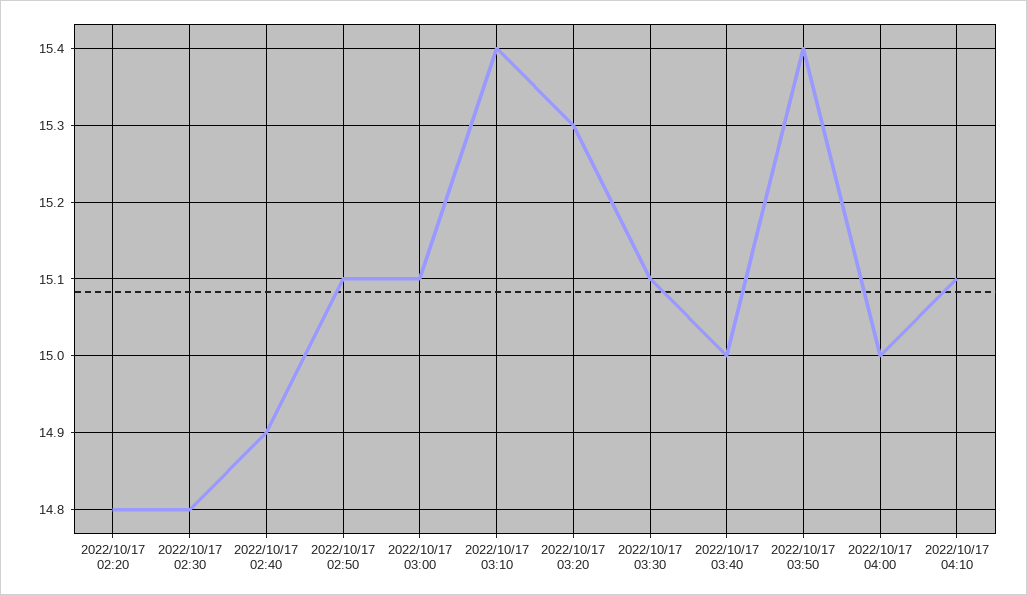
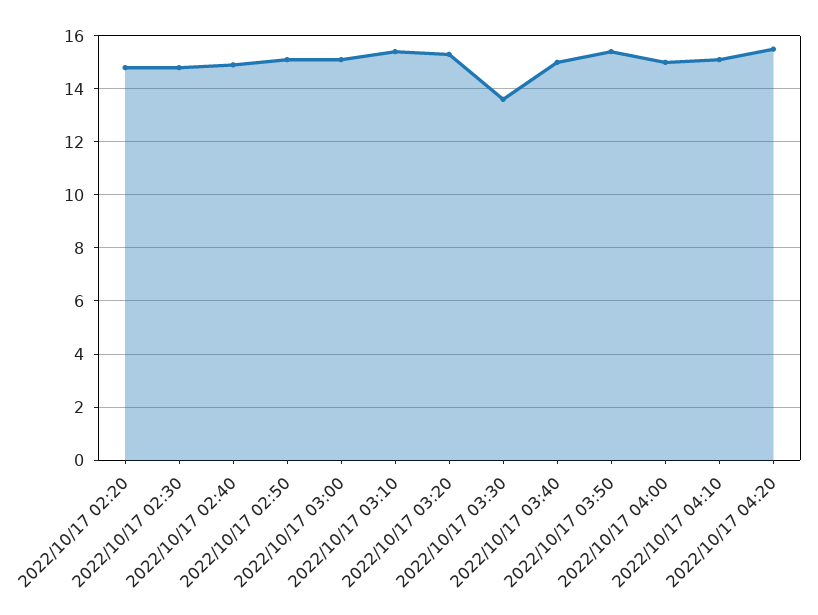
2022/10/17 03:30: 15.1 -> 13.5
2022/10/17 04:20: none -> 15.5

